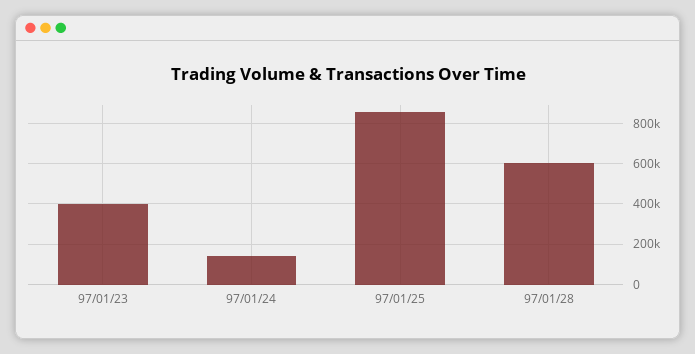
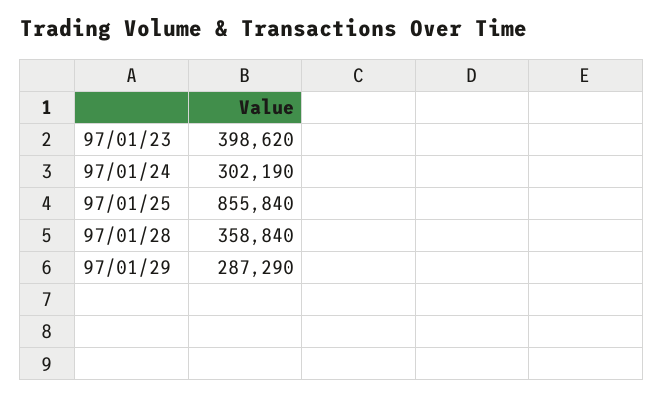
97/01/24: 150000 -> 302190
97/01/28: 600000 -> 358840
97/01/29: none -> 287290

